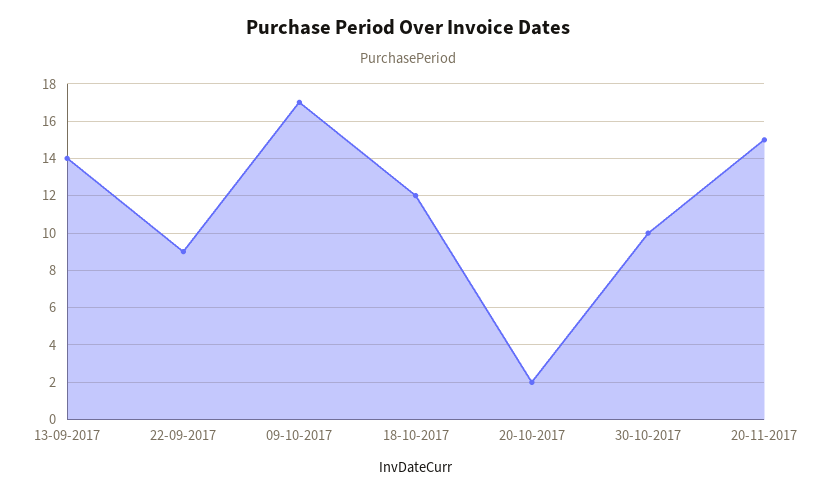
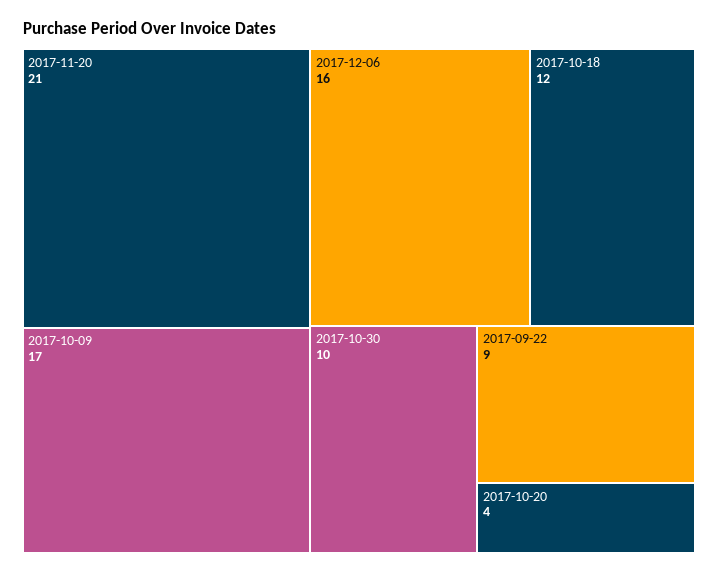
13-09-2017: 14 -> none
20-10-2017: 2 -> 4
20-11-2017: 15 -> 21
2017-12-06: none -> 16

